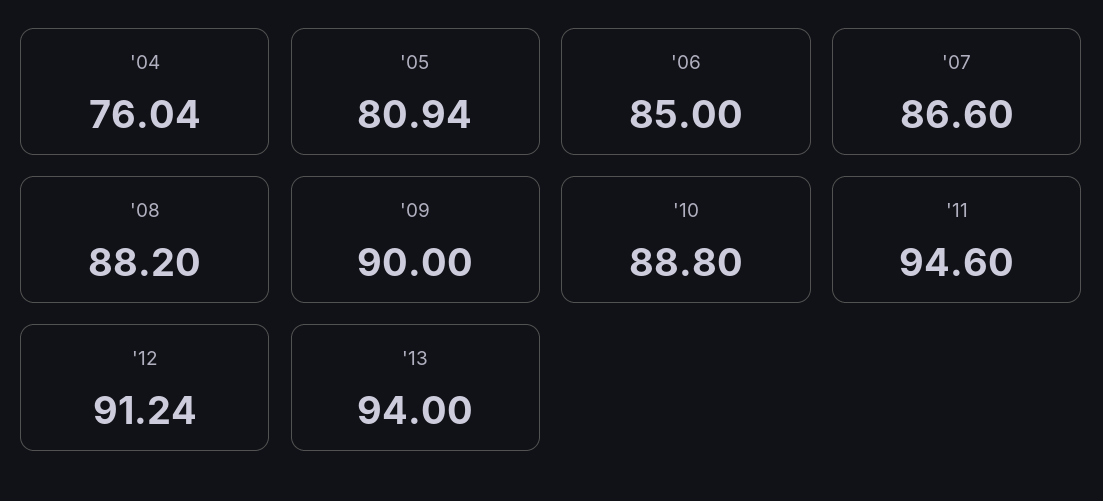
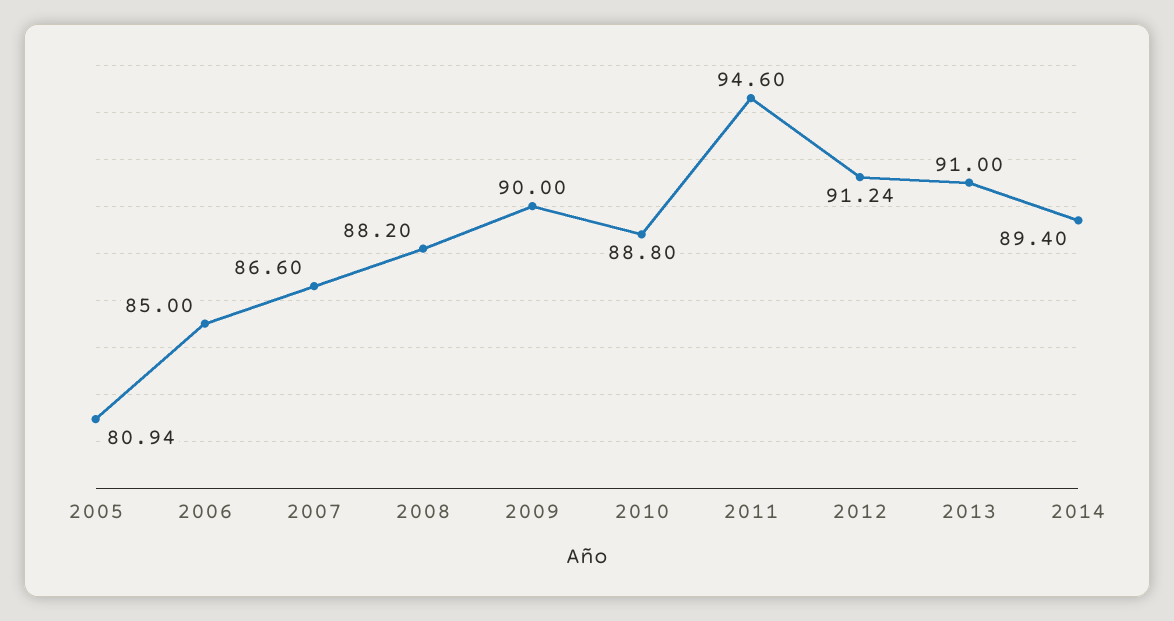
'04: 76.04 -> none
'13: 94 -> 91
2014: none -> 89.4

